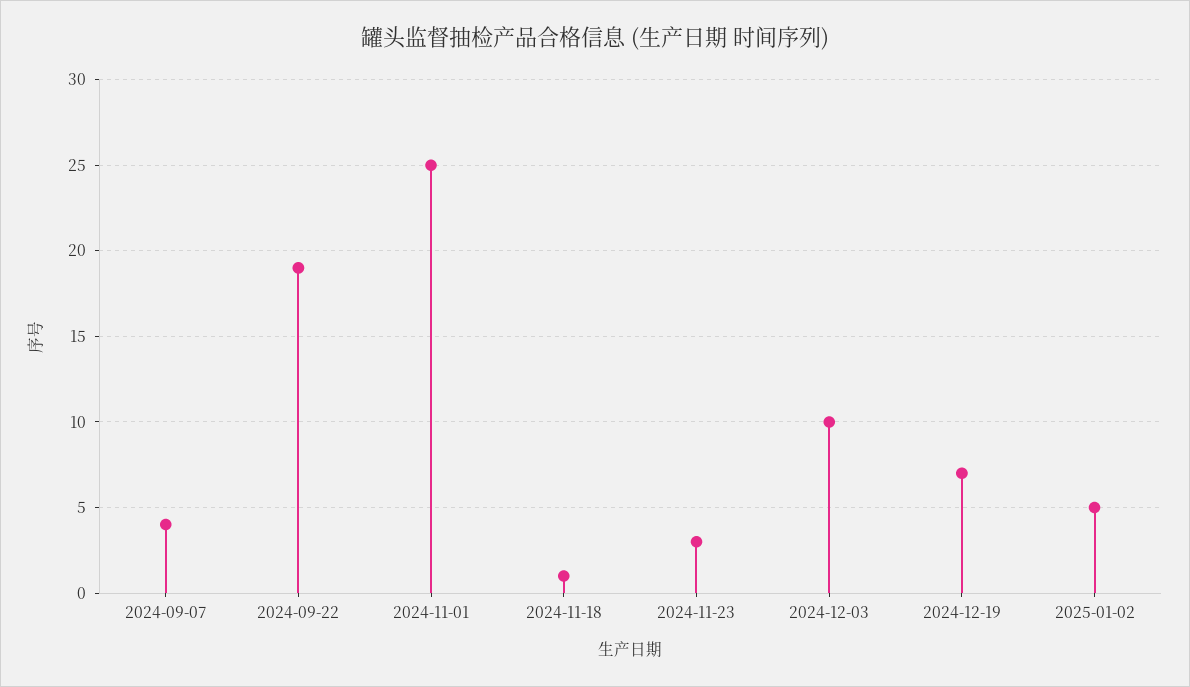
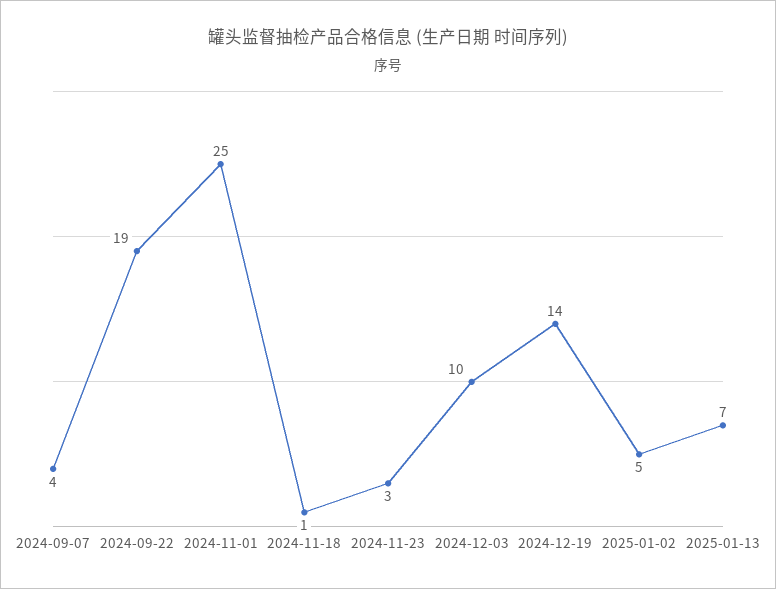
2024-12-19: 7 -> 14
2025-01-13: none -> 7

